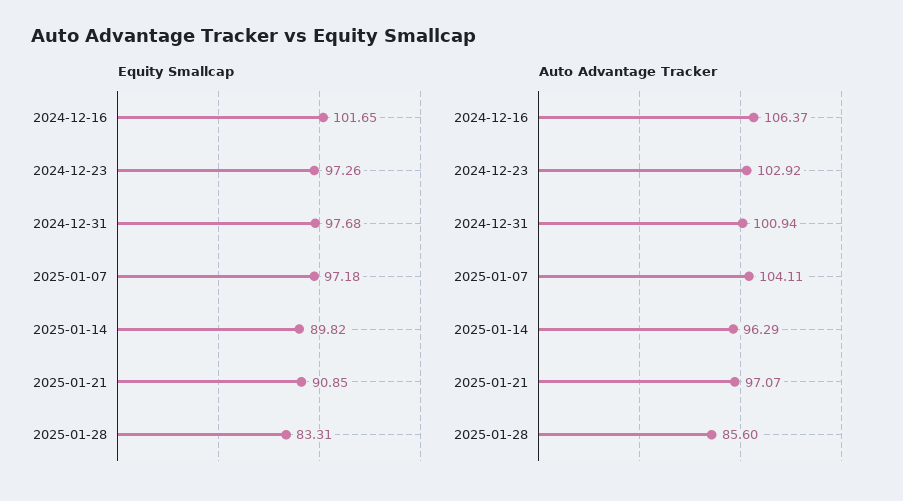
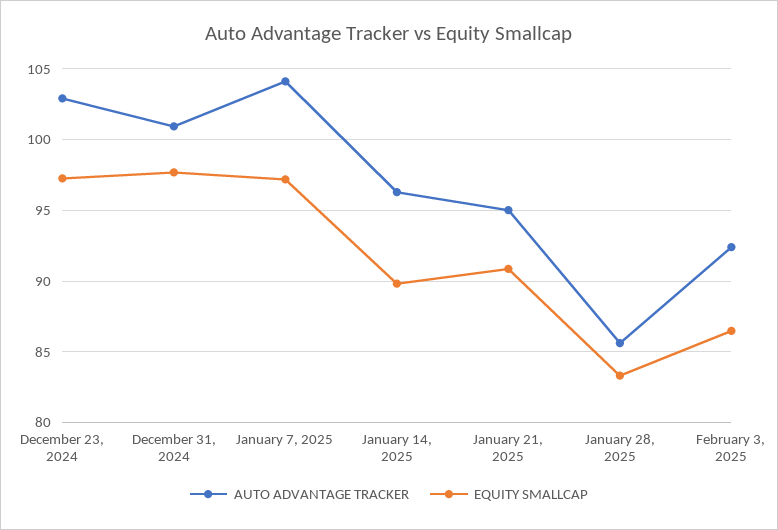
Equity Smallcap, 2024-12-16: 101.65 -> none
Auto Advantage Tracker, 2024-12-16: 106.37 -> none
Auto Advantage Tracker, 2025-01-21: 97.07 -> 95
Auto Advantage Tracker, February 3, 2025: none -> 92.5
Equity Smallcap, February 3, 2025: none -> 86.5

